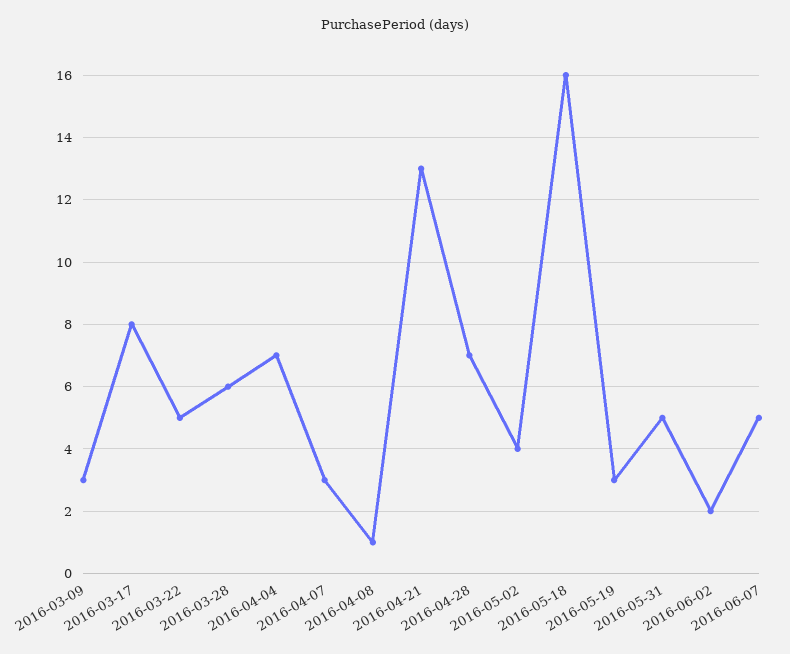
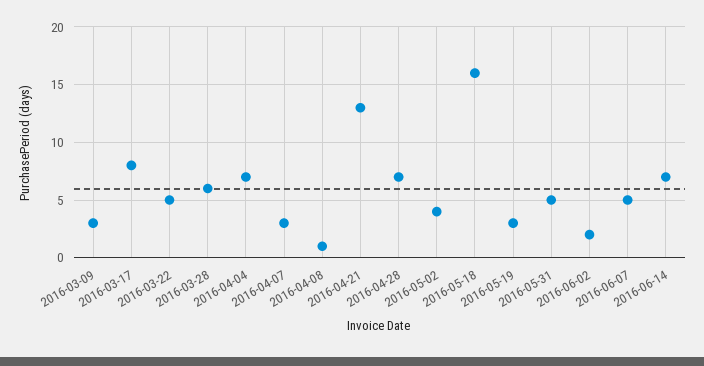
2016-06-14: none -> 7

